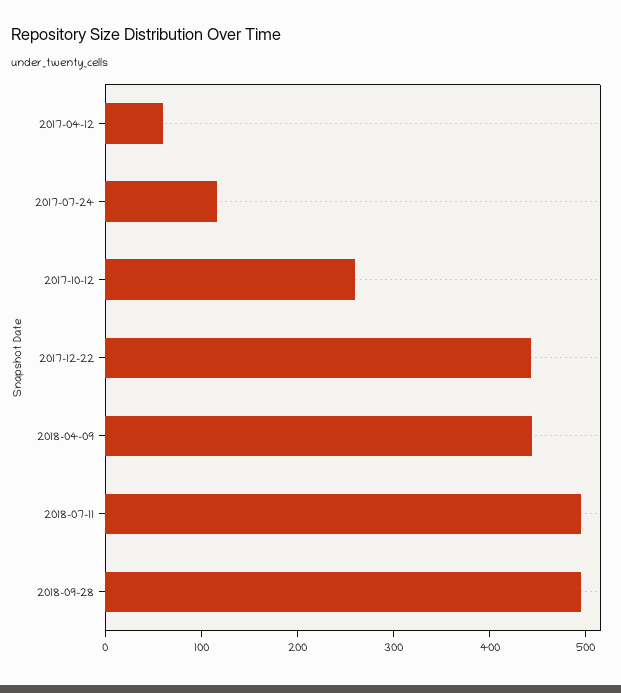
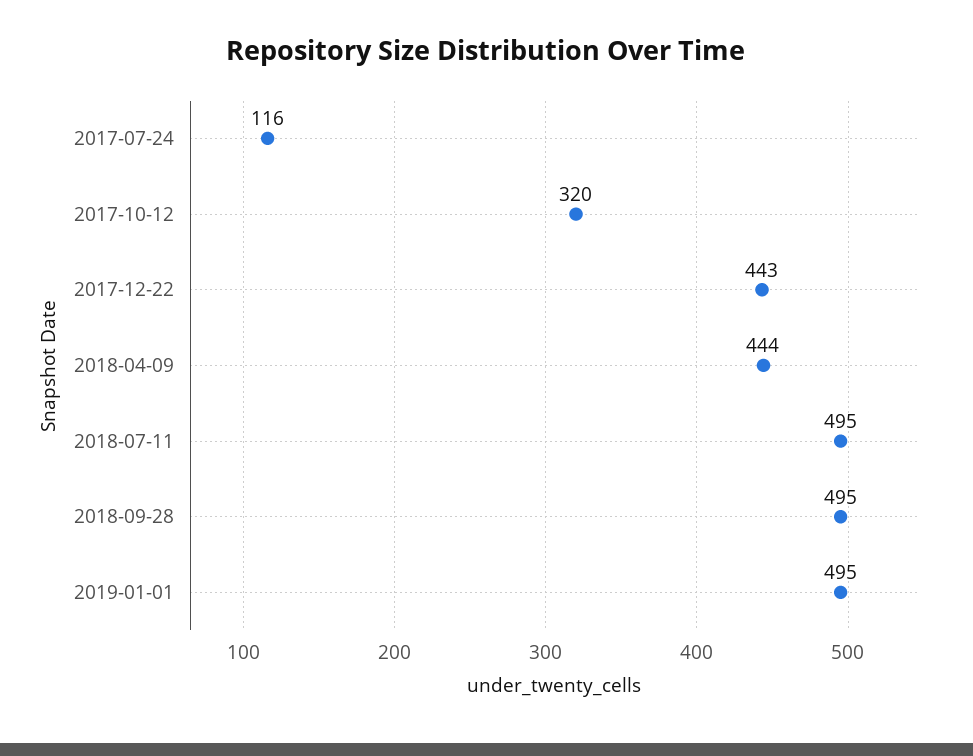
2017-04-12: 60 -> none
2017-10-12: 260 -> 320
2019-01-01: none -> 495

